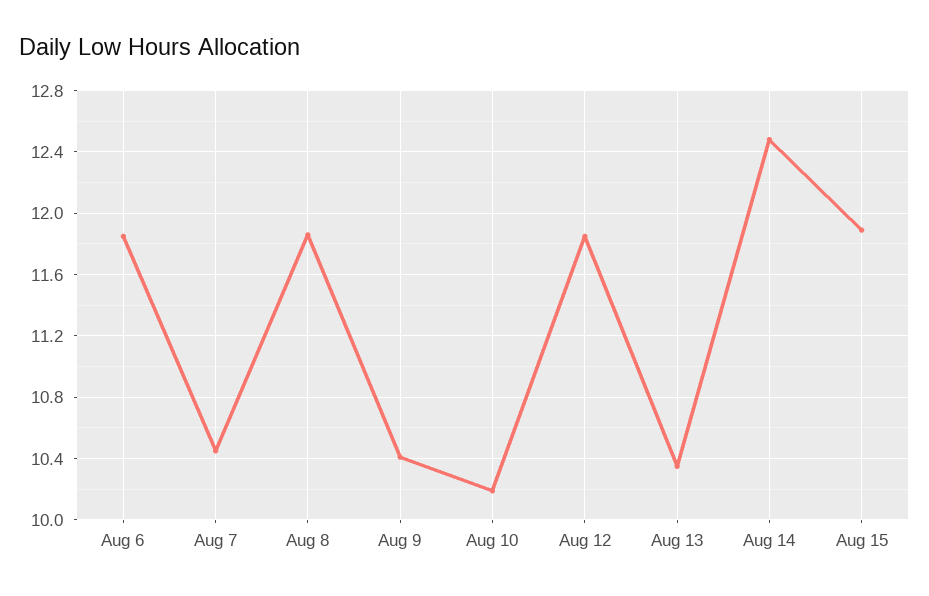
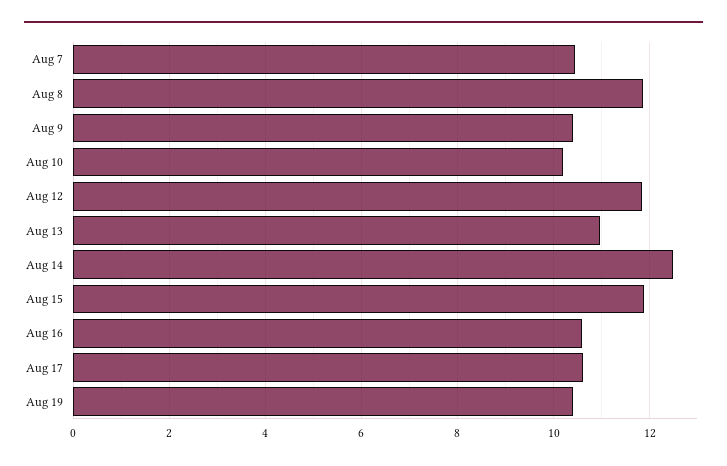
Aug 6: 11.85 -> none
Aug 13: 10.35 -> 11
Aug 16: none -> 10.6
Aug 17: none -> 10.6
Aug 19: none -> 10.4

